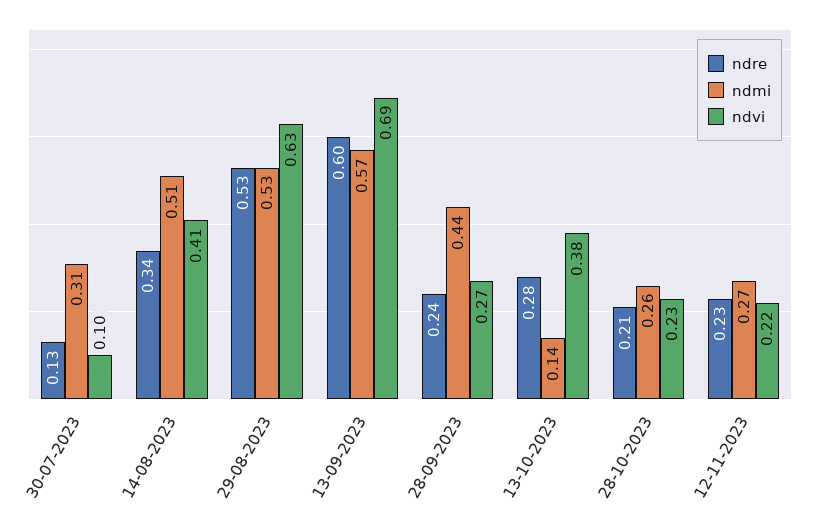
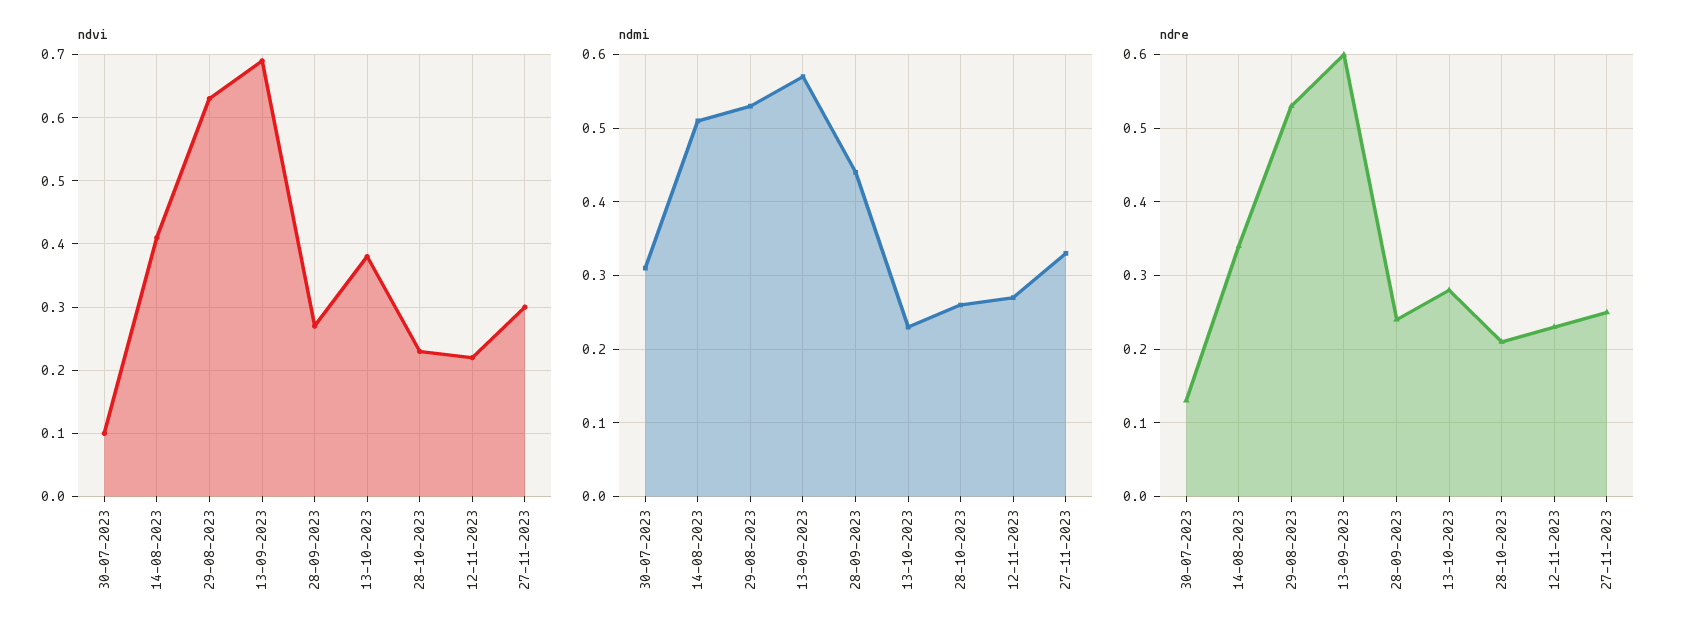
ndmi, 13-10-2023: 0.14 -> 0.23
ndvi, 27-11-2023: none -> 0.3
ndmi, 27-11-2023: none -> 0.33
ndre, 27-11-2023: none -> 0.25

